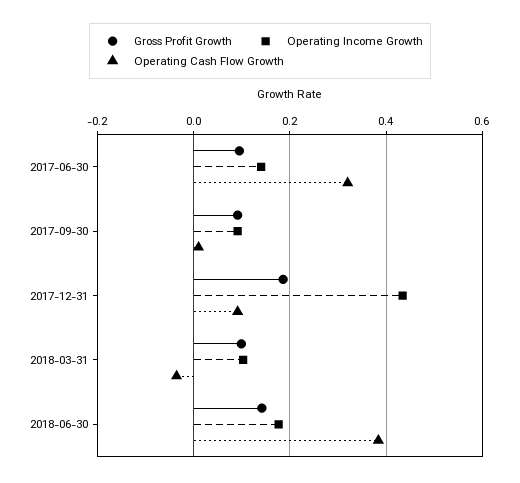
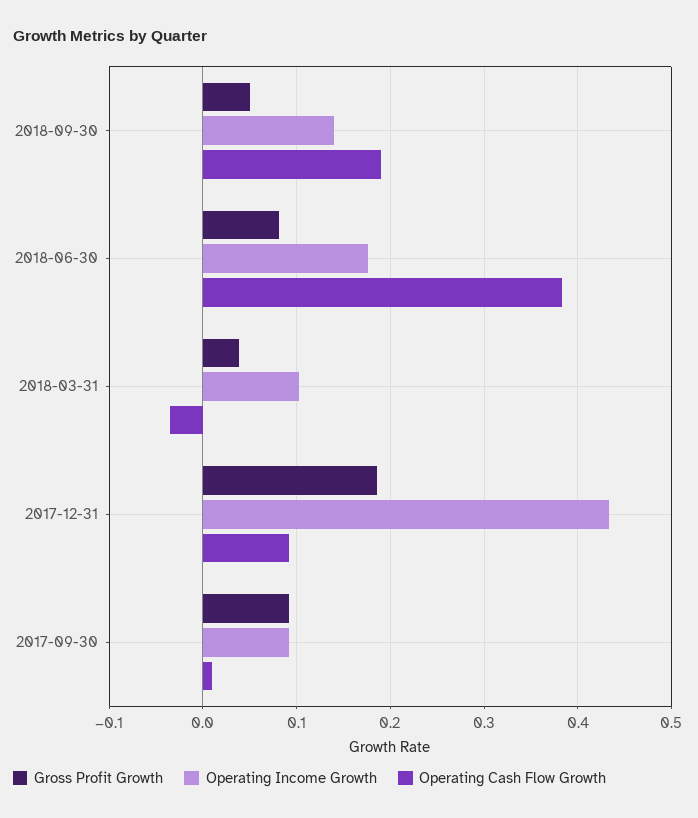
Gross Profit Growth, 2017-06-30: 0.1 -> none
Operating Income Growth, 2017-06-30: 0.14 -> none
Operating Cash Flow Growth, 2017-06-30: 0.32 -> none
Gross Profit Growth, 2018-03-31: 0.1 -> 0.04
Gross Profit Growth, 2018-06-30: 0.14 -> 0.08
Gross Profit Growth, 2018-09-30: none -> 0.05
Operating Income Growth, 2018-09-30: none -> 0.14
Operating Cash Flow Growth, 2018-09-30: none -> 0.19

